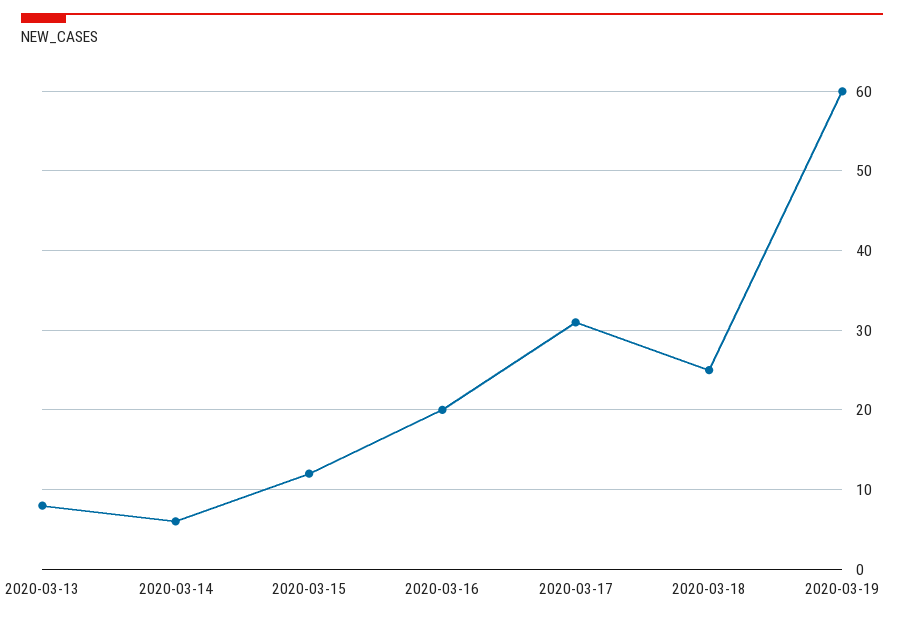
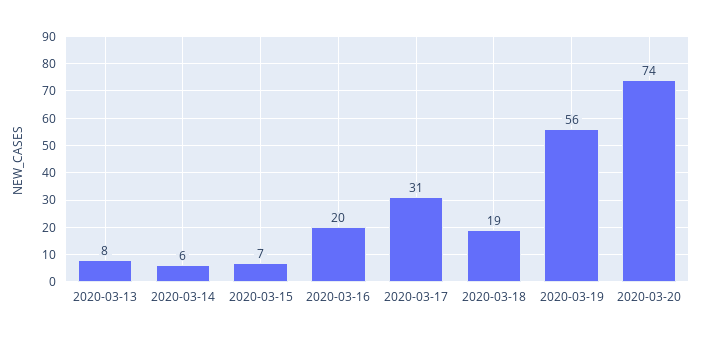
2020-03-15: 12 -> 7
2020-03-18: 25 -> 19
2020-03-19: 60 -> 56
2020-03-20: none -> 74

